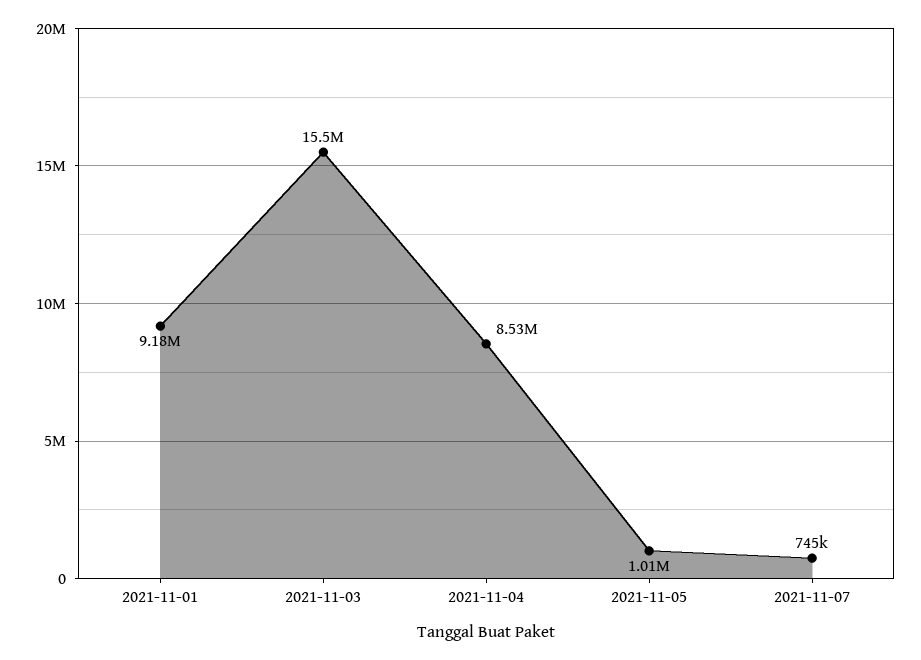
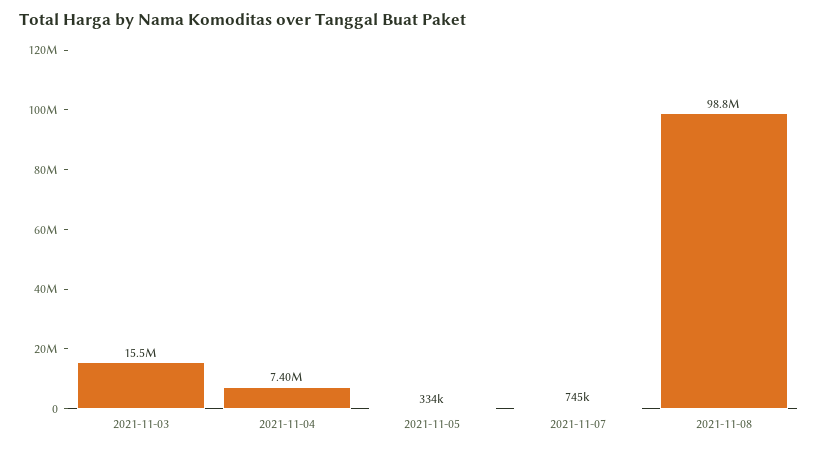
2021-11-01: 9180000 -> none
2021-11-04: 8530000 -> 7400000
2021-11-05: 1010000 -> 334000
2021-11-08: none -> 98800000

